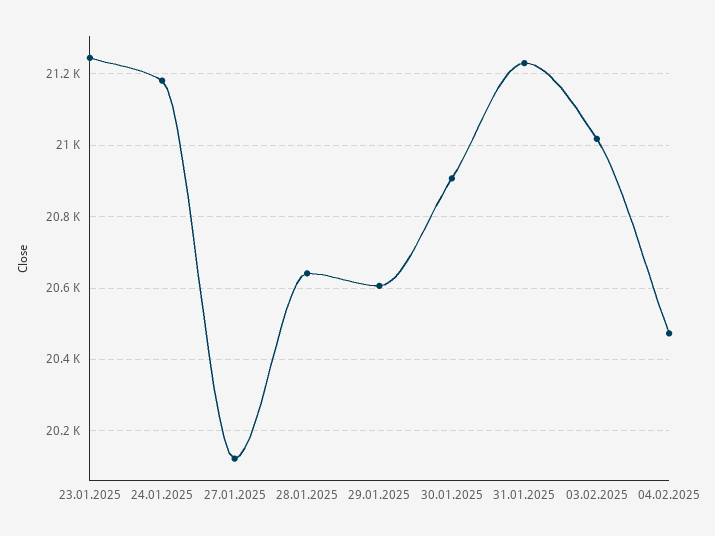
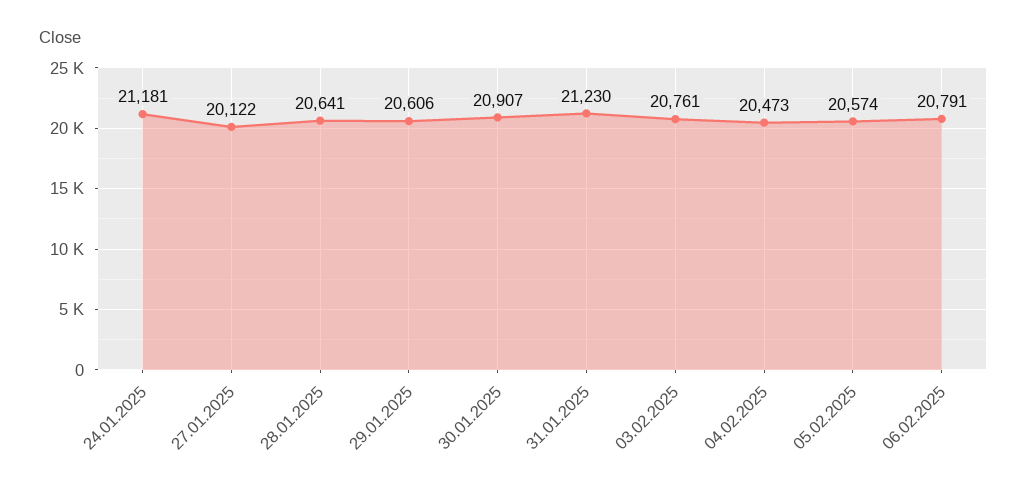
23.01.2025: 21240 -> none
03.02.2025: 21020 -> 20761
05.02.2025: none -> 20574
06.02.2025: none -> 20791

